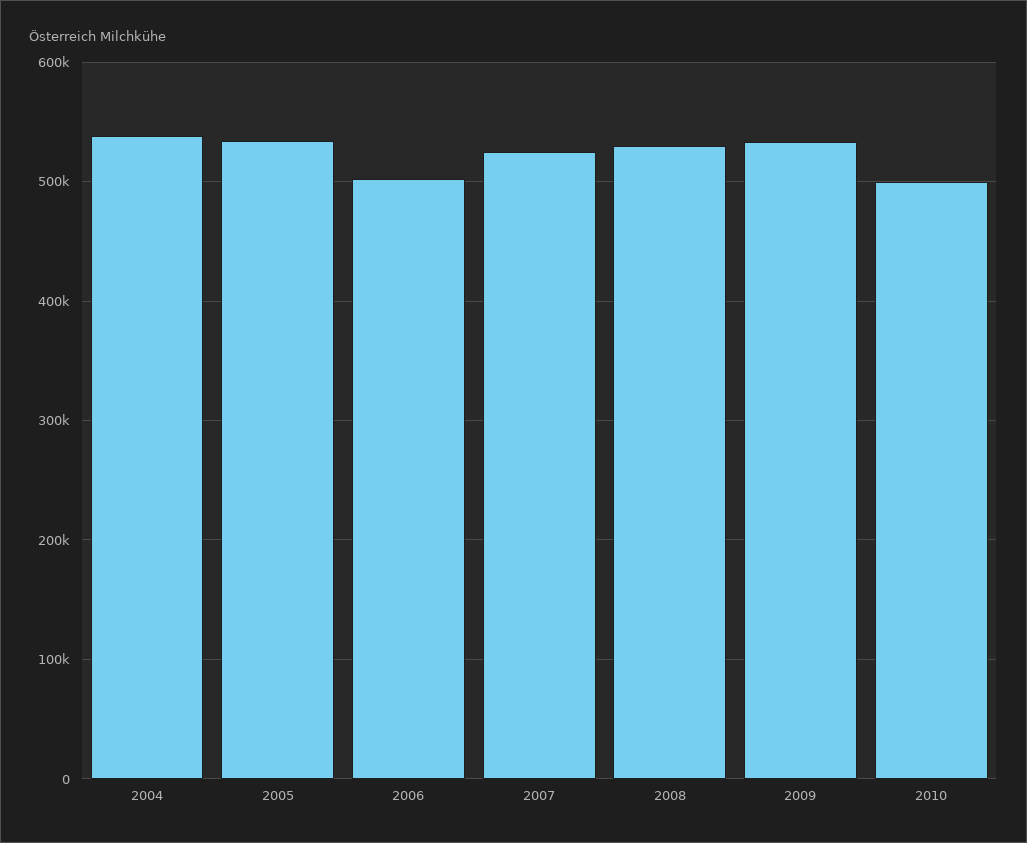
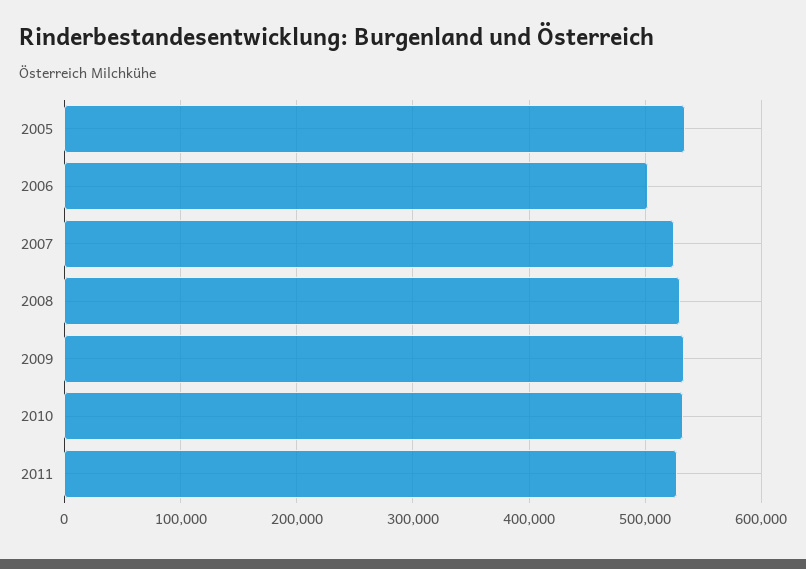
2004: 540000 -> none
2010: 500000 -> 530000
2011: none -> 530000

